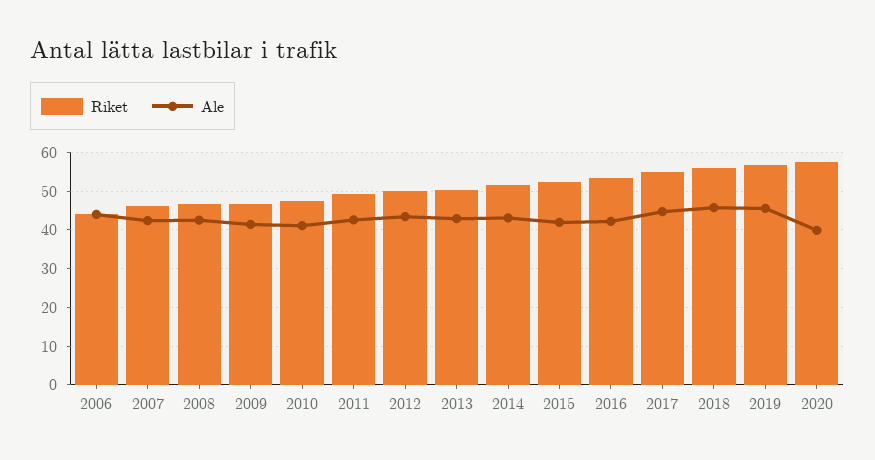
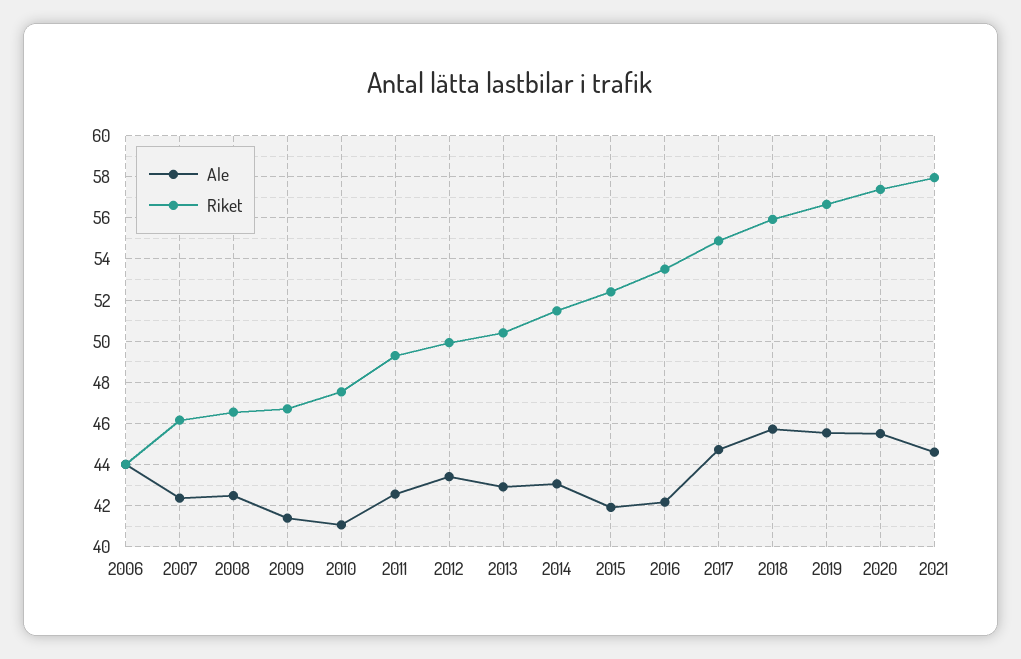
Ale, 2020: 40 -> 45.5
Ale, 2021: none -> 44.5
Riket, 2021: none -> 58

